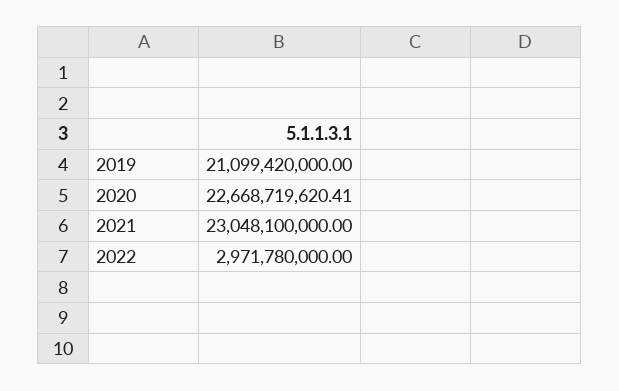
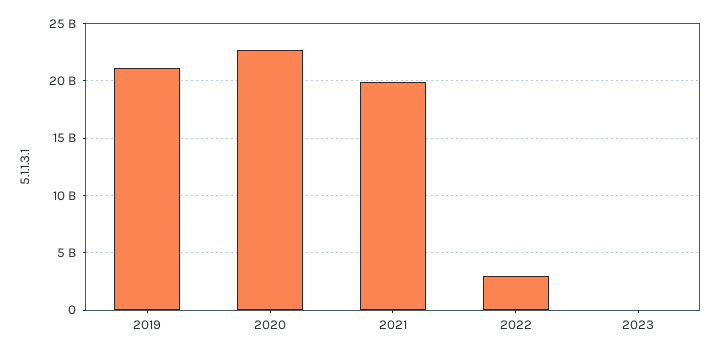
2021: 23048100000 -> 20000000000
2023: none -> 0

